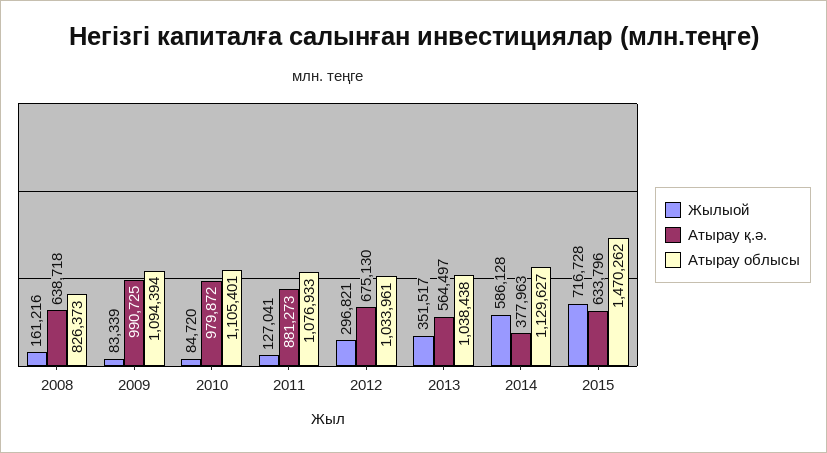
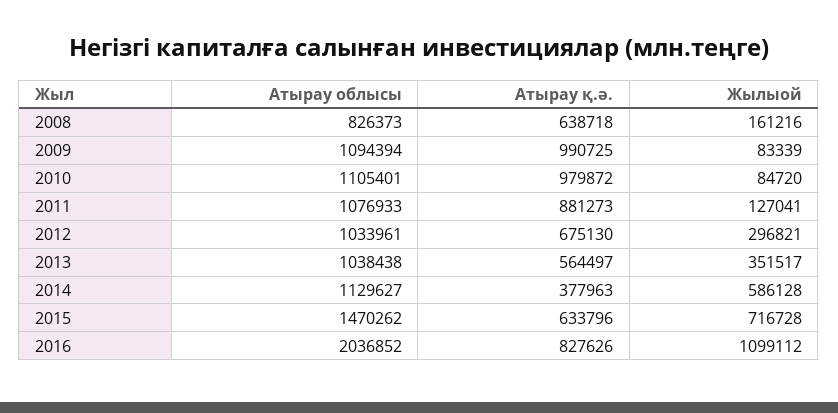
Атырау облысы, 2016: none -> 2036852
Атырау қ.ә., 2016: none -> 827626
Жылыой, 2016: none -> 1099112

